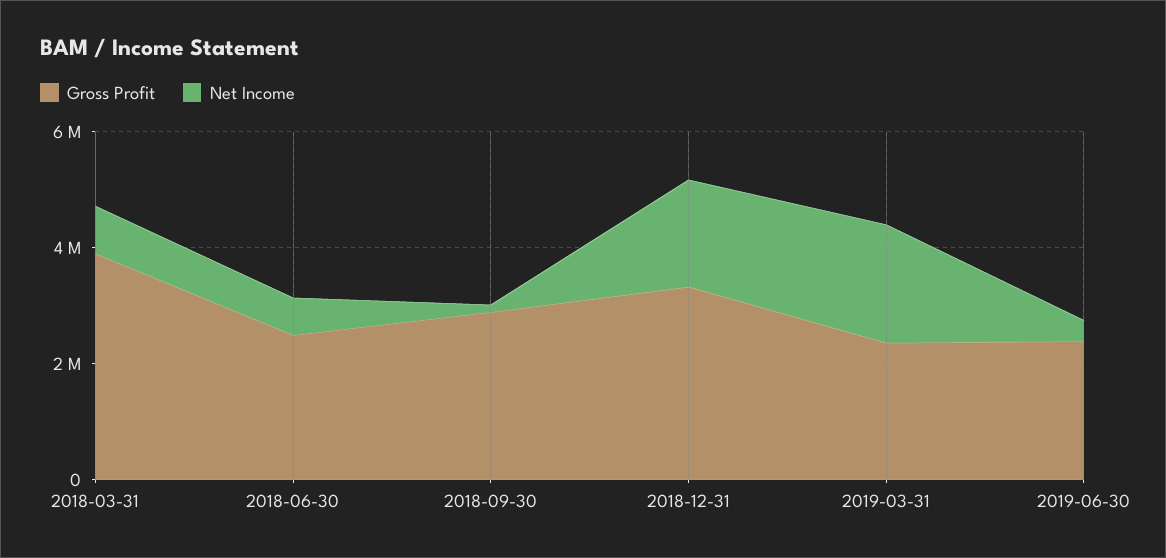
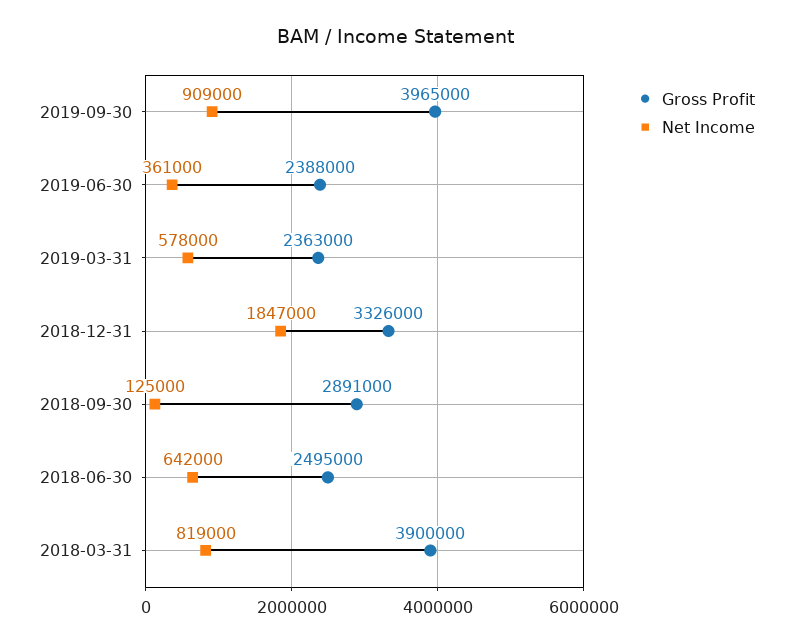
Net Income, 2019-03-31: 2000000 -> 578000
Gross Profit, 2019-09-30: none -> 3965000
Net Income, 2019-09-30: none -> 909000

